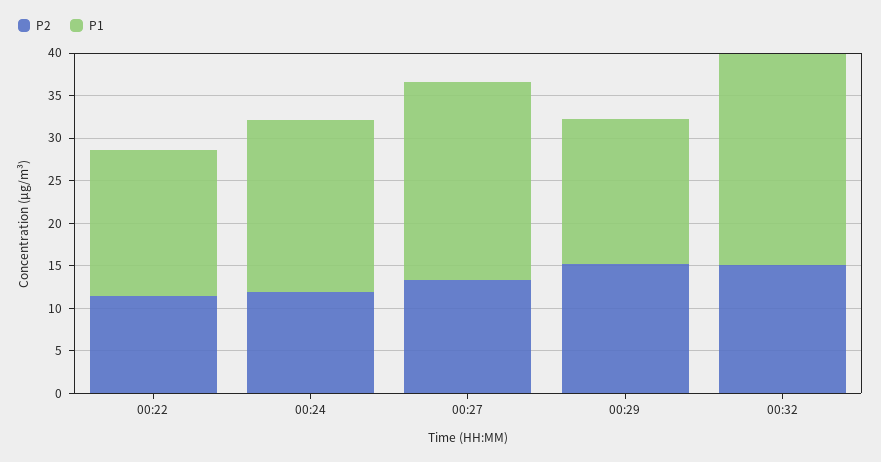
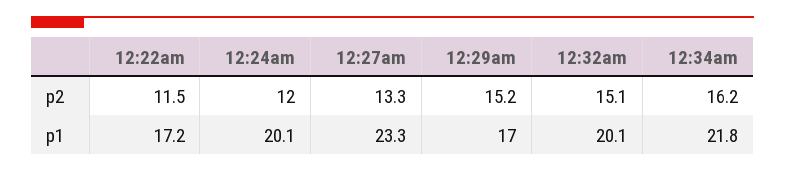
P1, 00:32: 25 -> 20.1
P2, 12:34am: none -> 16.2
P1, 12:34am: none -> 21.8

